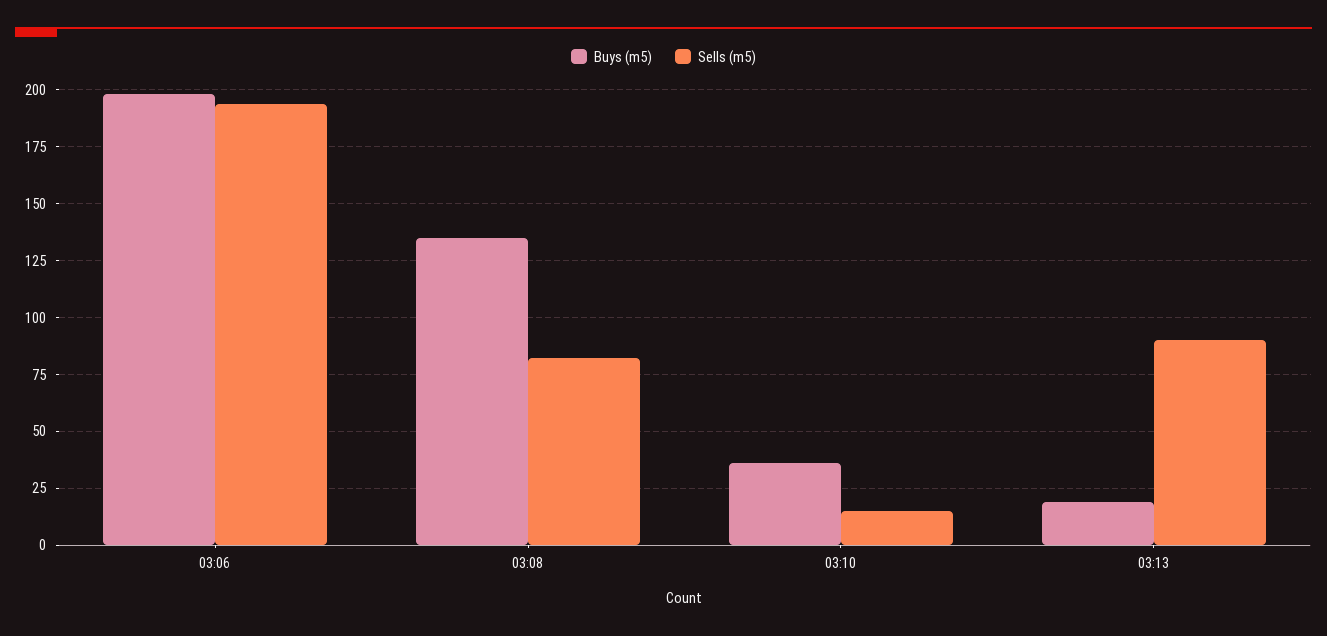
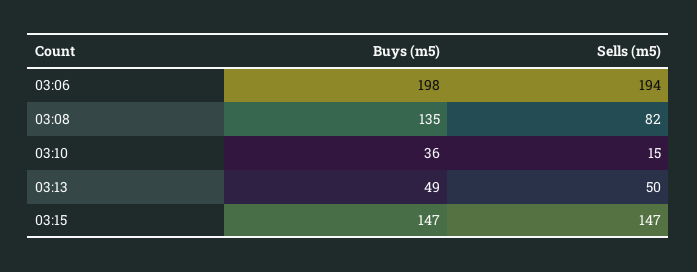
Buys (m5), 03:13: 20 -> 49
Sells (m5), 03:13: 90 -> 50
Buys (m5), 03:15: none -> 147
Sells (m5), 03:15: none -> 147

